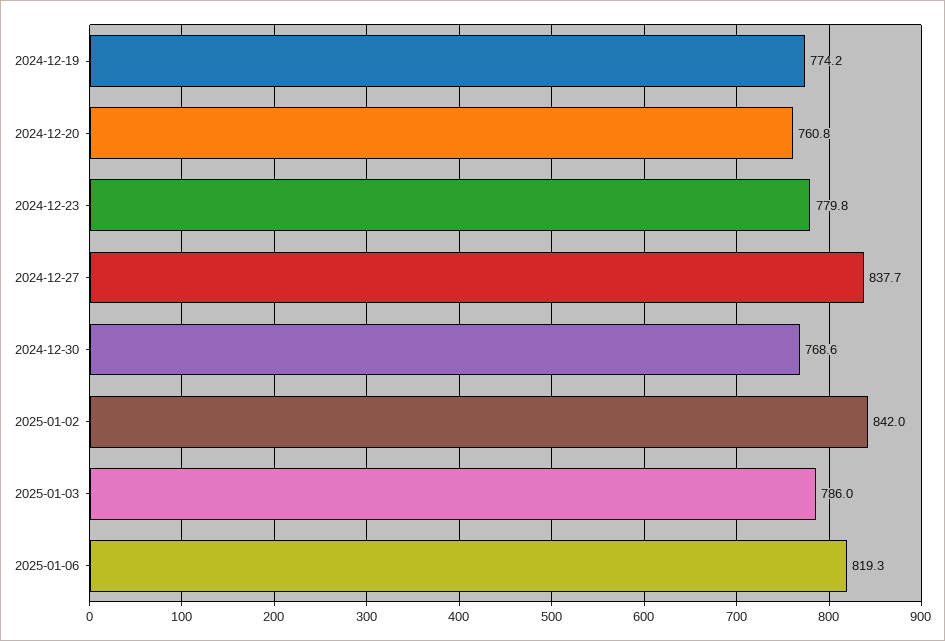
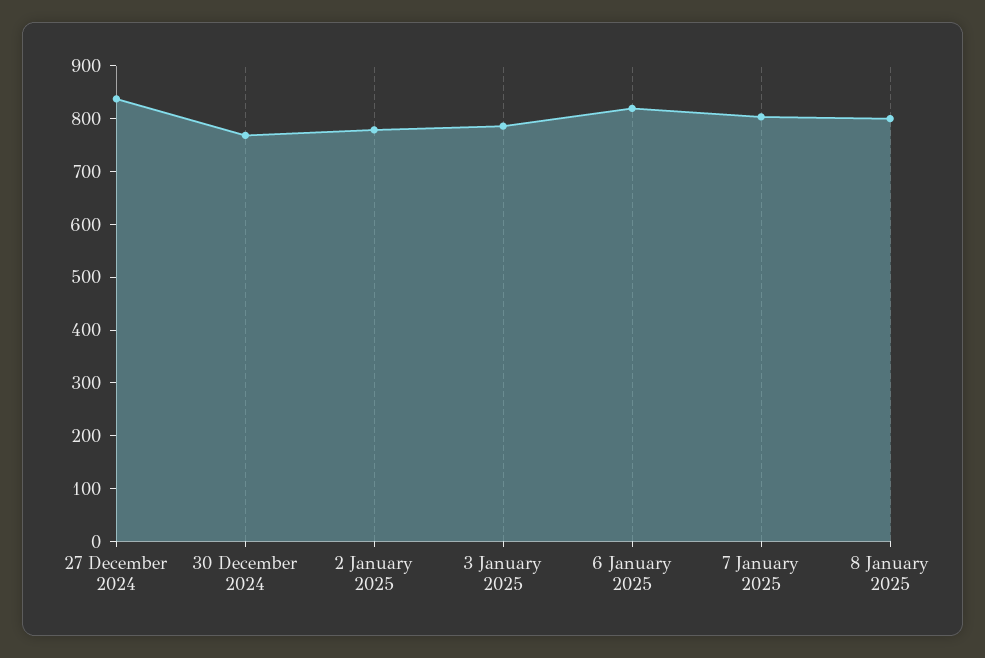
2024-12-19: 774.2 -> none
2024-12-20: 760.8 -> none
2024-12-23: 779.8 -> none
2025-01-02: 842 -> 780
7 January 2025: none -> 800
8 January 2025: none -> 800

